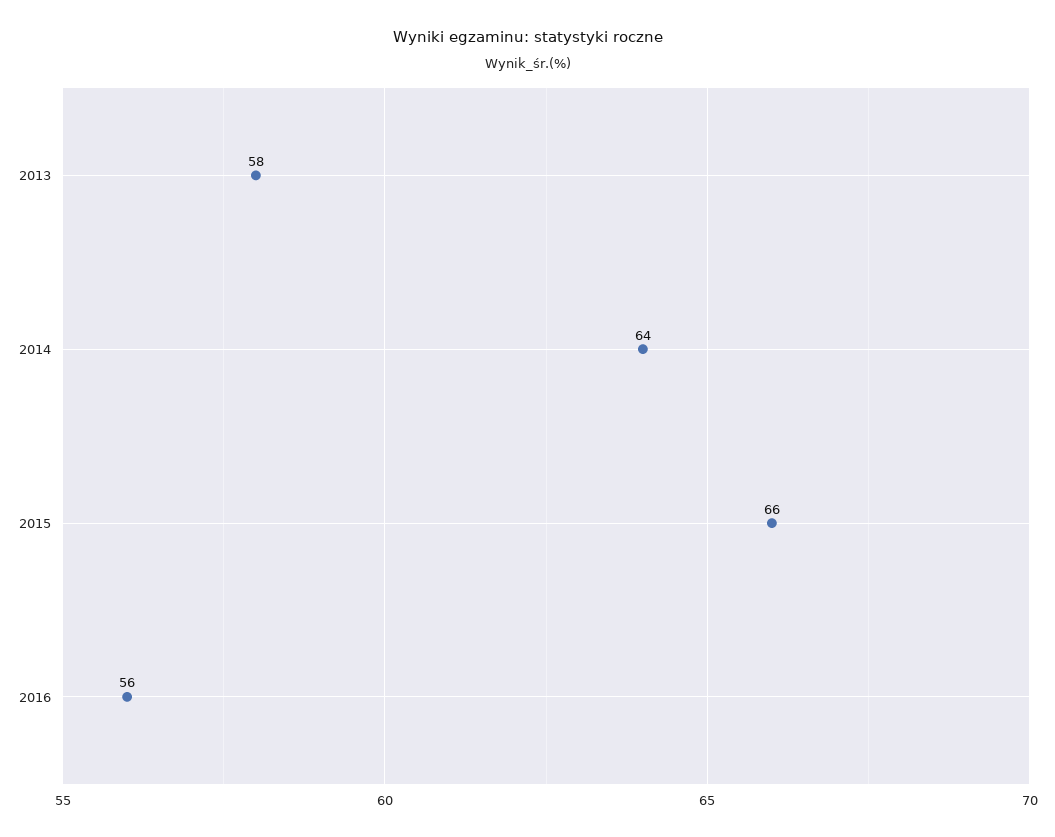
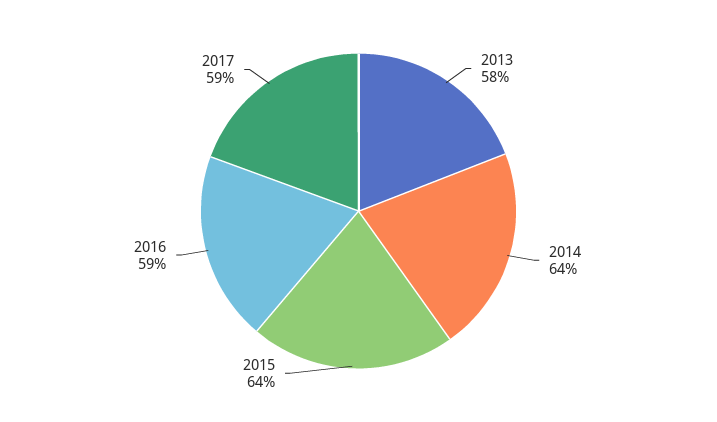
2015: 66 -> 64
2016: 56 -> 59
2017: none -> 59

